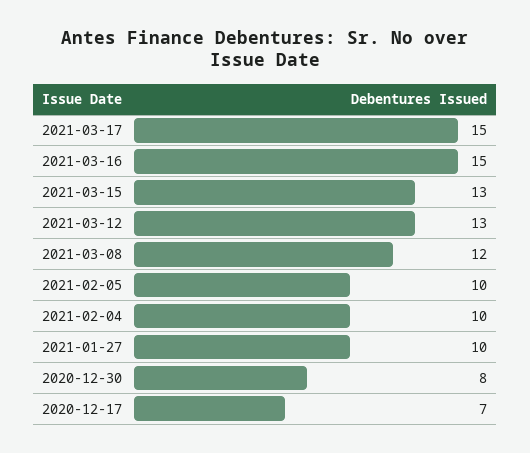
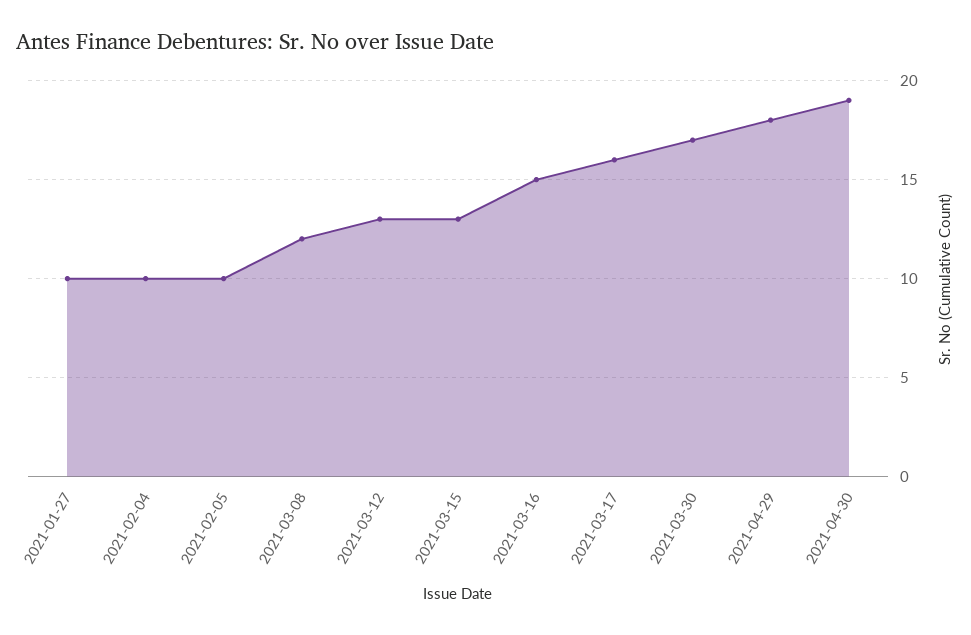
2021-03-17: 15 -> 16
2020-12-30: 8 -> none
2020-12-17: 7 -> none
2021-03-30: none -> 17
2021-04-29: none -> 18
2021-04-30: none -> 19

